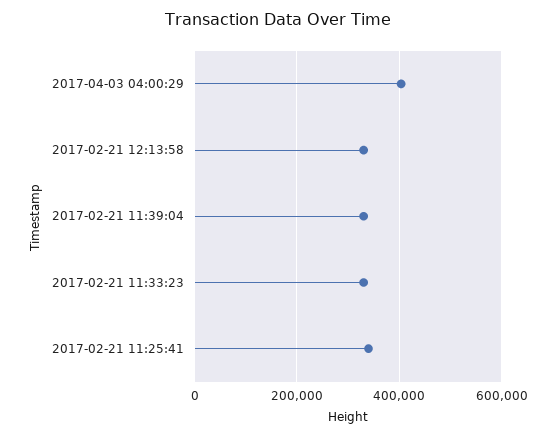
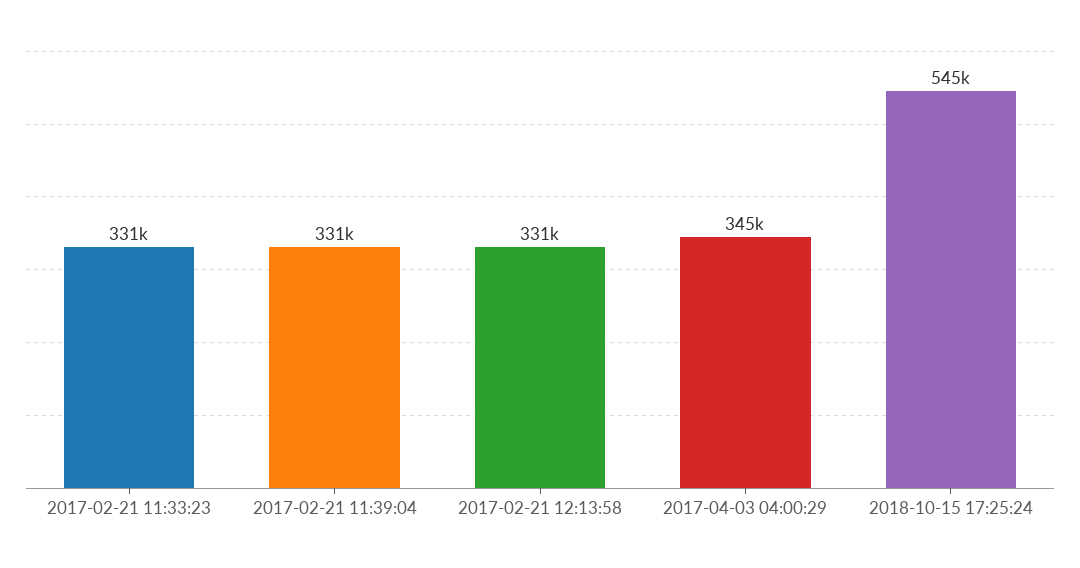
2017-04-03 04:00:29: 400000 -> 345000
2017-02-21 11:25:41: 340000 -> none
2018-10-15 17:25:24: none -> 545000

